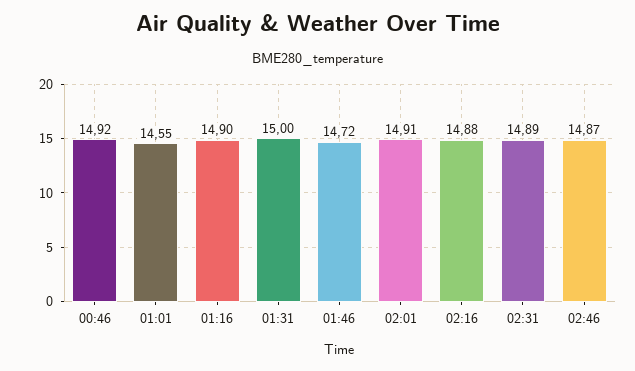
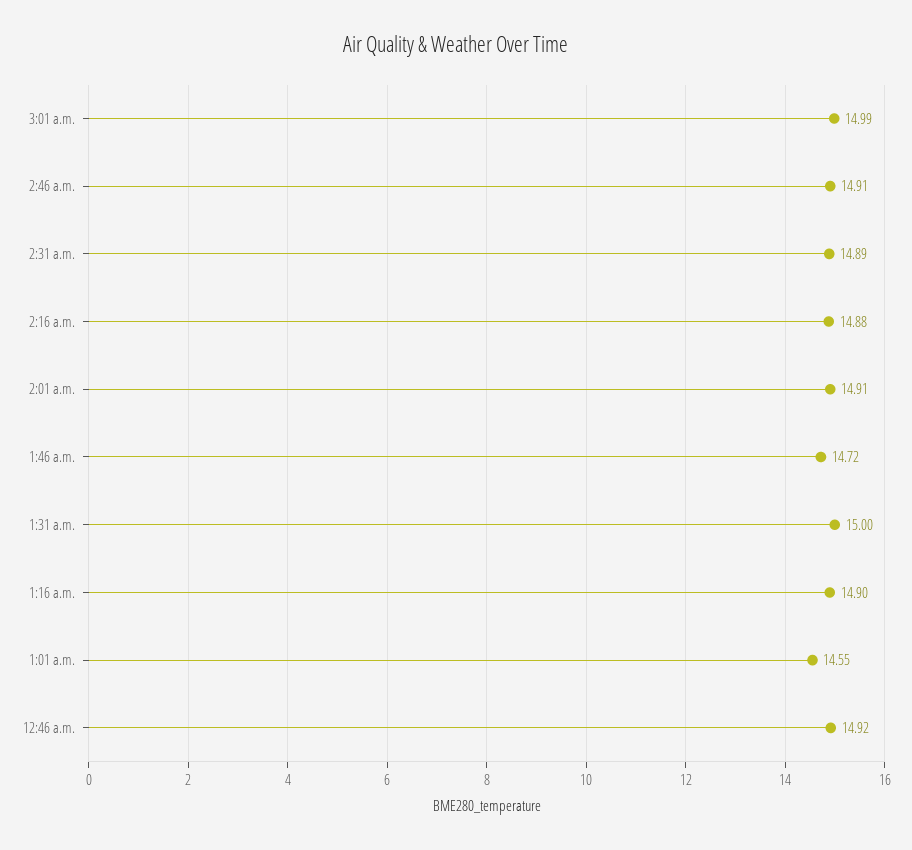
02:46: 14.87 -> 14.91
3:01 a.m.: none -> 14.99

